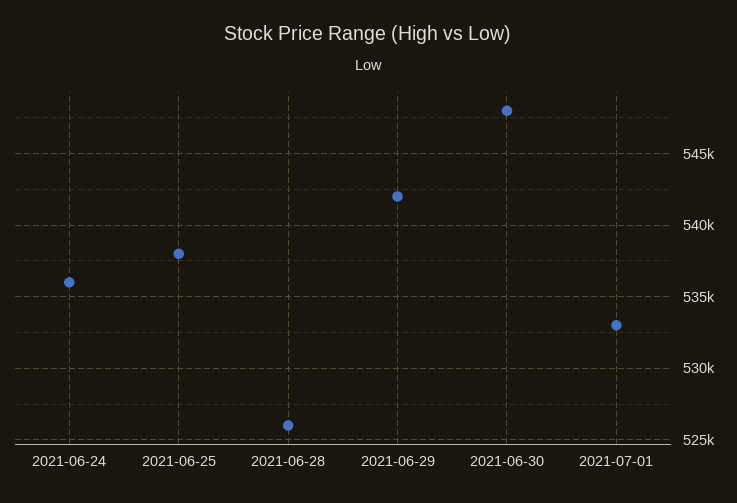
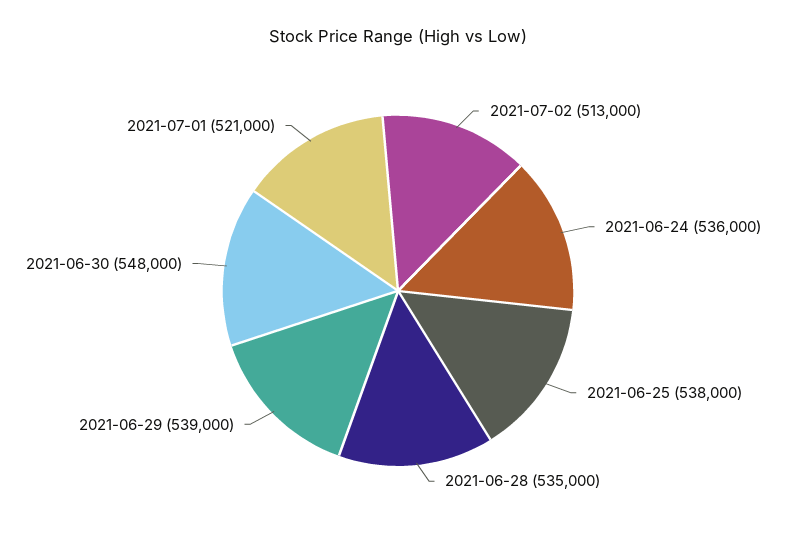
2021-06-28: 526000 -> 535000
2021-06-29: 542000 -> 539000
2021-07-01: 533000 -> 521000
2021-07-02: none -> 513000

